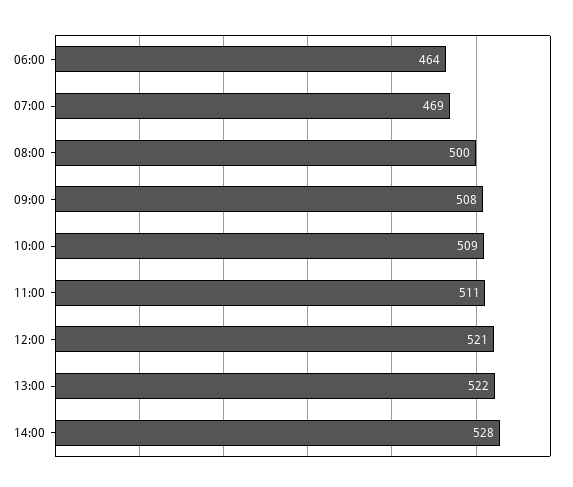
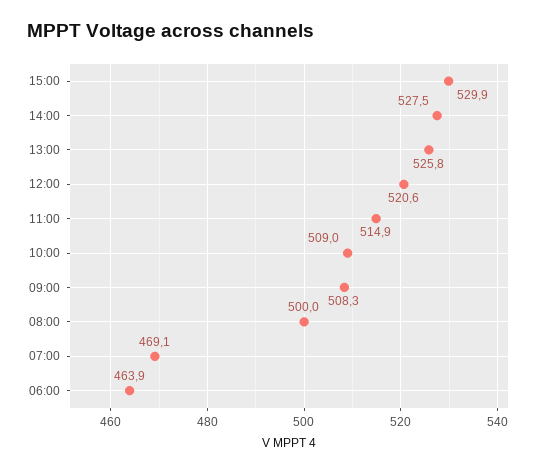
11:00: 511 -> 514.9
13:00: 522 -> 525.8
15:00: none -> 529.9

